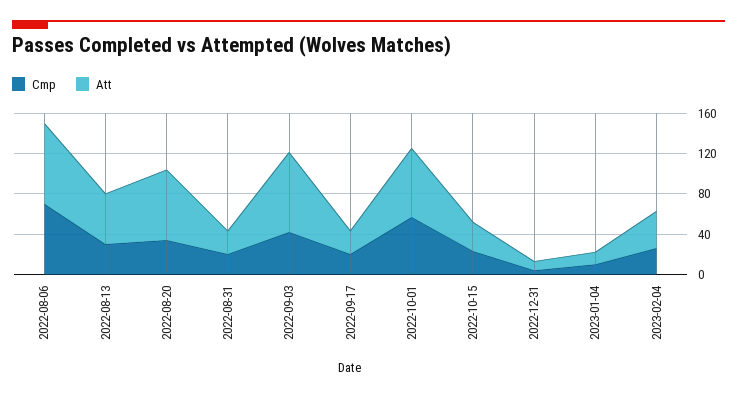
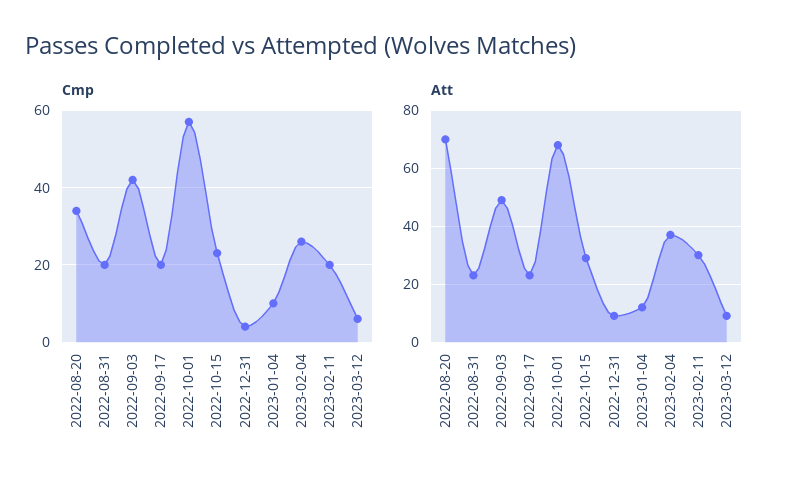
Cmp, 2022-08-06: 70 -> none
Att, 2022-08-06: 80 -> none
Cmp, 2022-08-13: 30 -> none
Att, 2022-08-13: 50 -> none
Att, 2022-09-03: 80 -> 50
Cmp, 2023-02-11: none -> 20
Cmp, 2023-03-12: none -> 5
Att, 2023-02-11: none -> 30
Att, 2023-03-12: none -> 10

